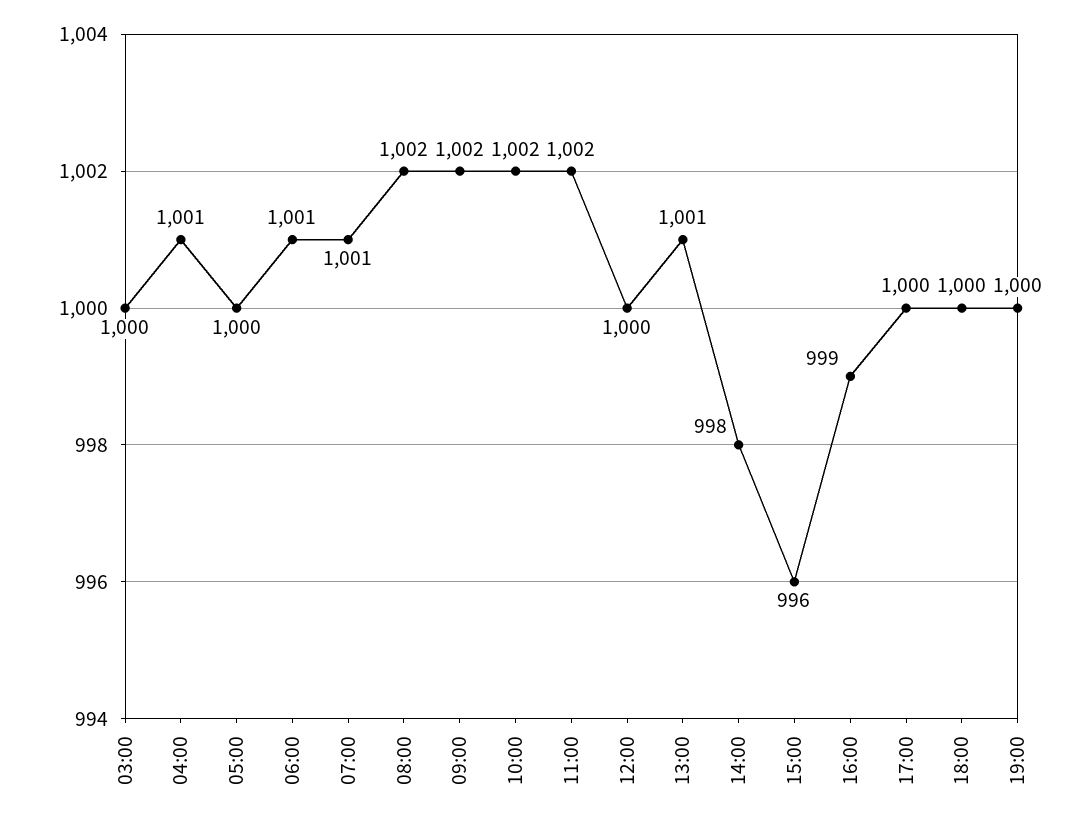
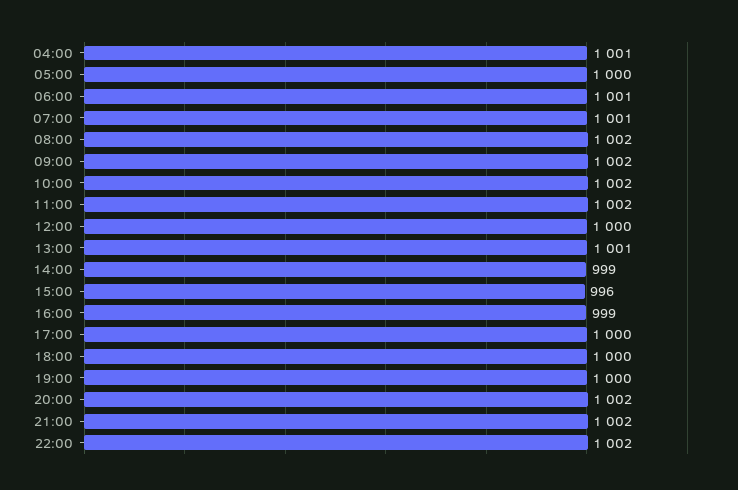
03:00: 1000 -> none
14:00: 998 -> 999
20:00: none -> 1002
21:00: none -> 1002
22:00: none -> 1002

